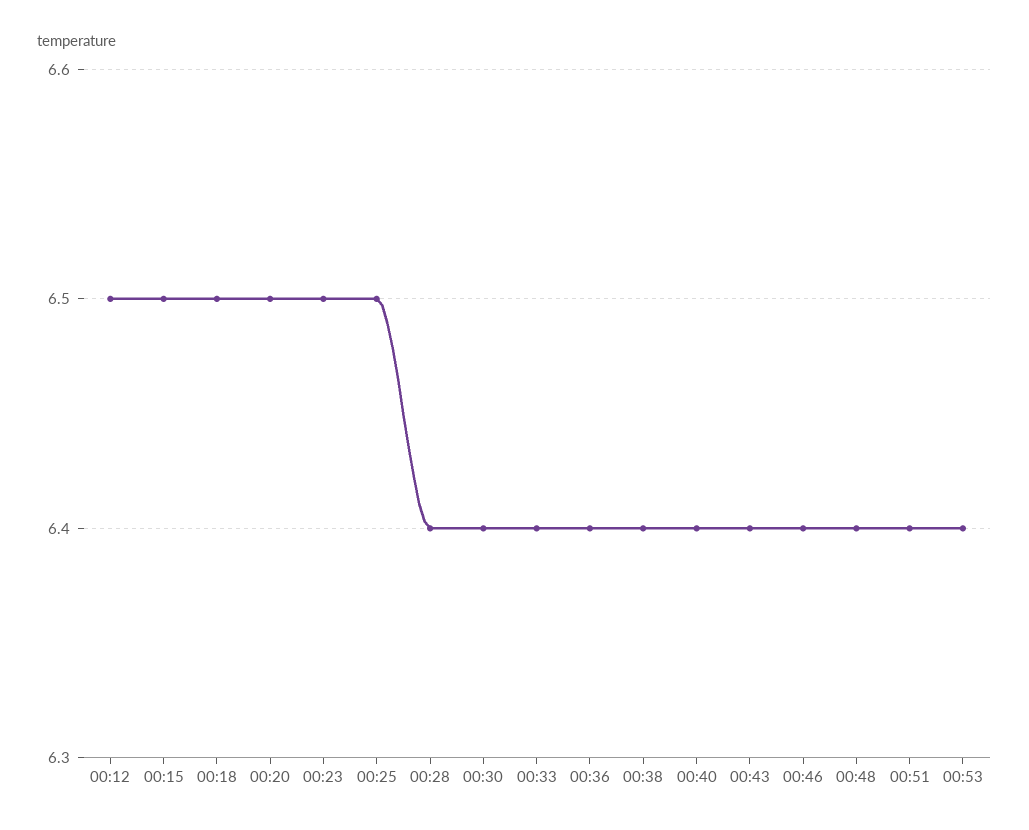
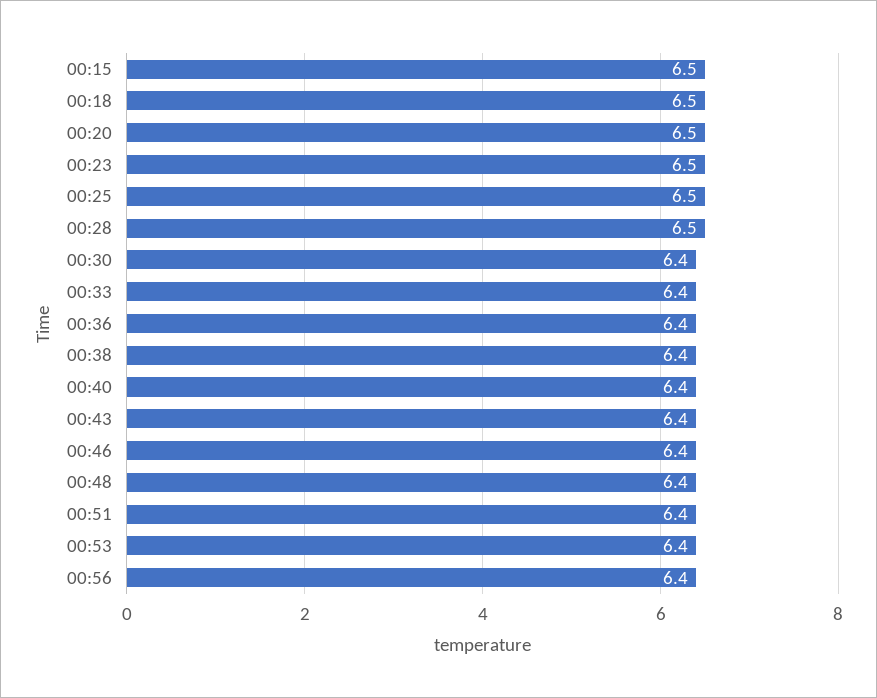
00:12: 6.5 -> none
00:28: 6.4 -> 6.5
00:56: none -> 6.4

